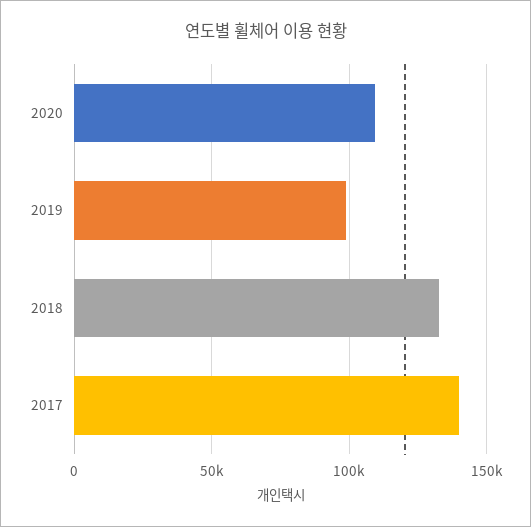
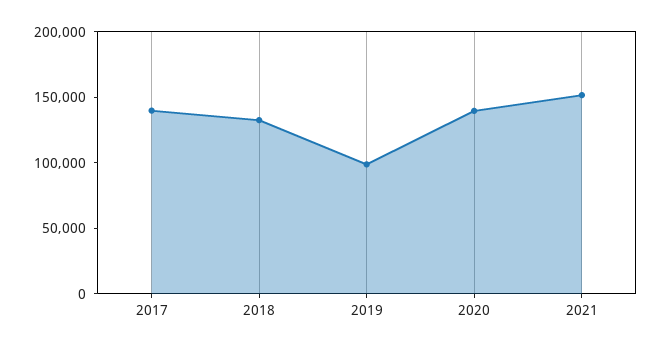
2020: 110000 -> 140000
2021: none -> 150000

